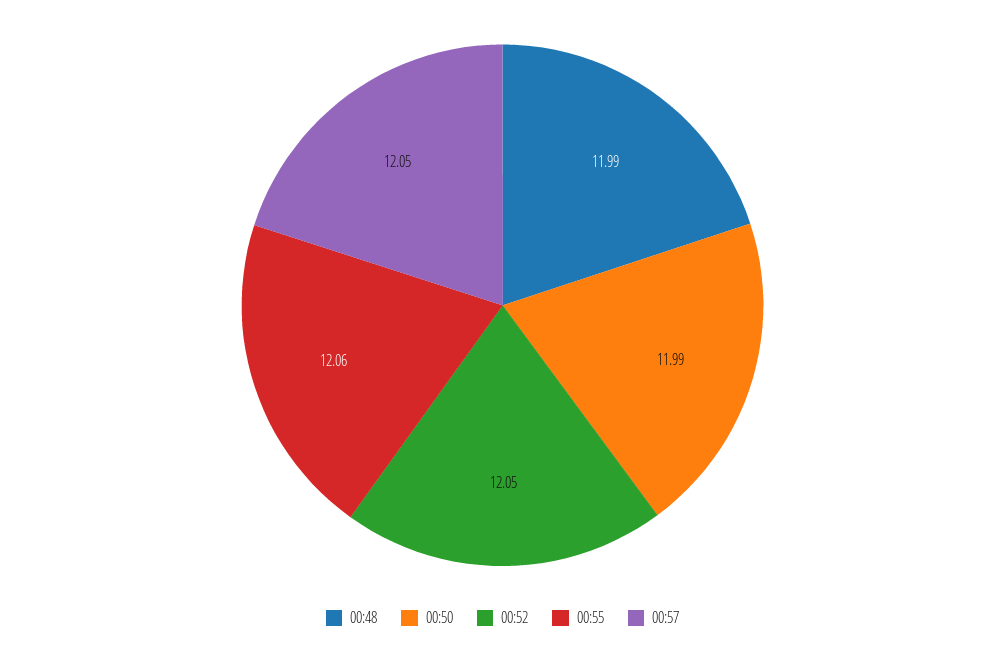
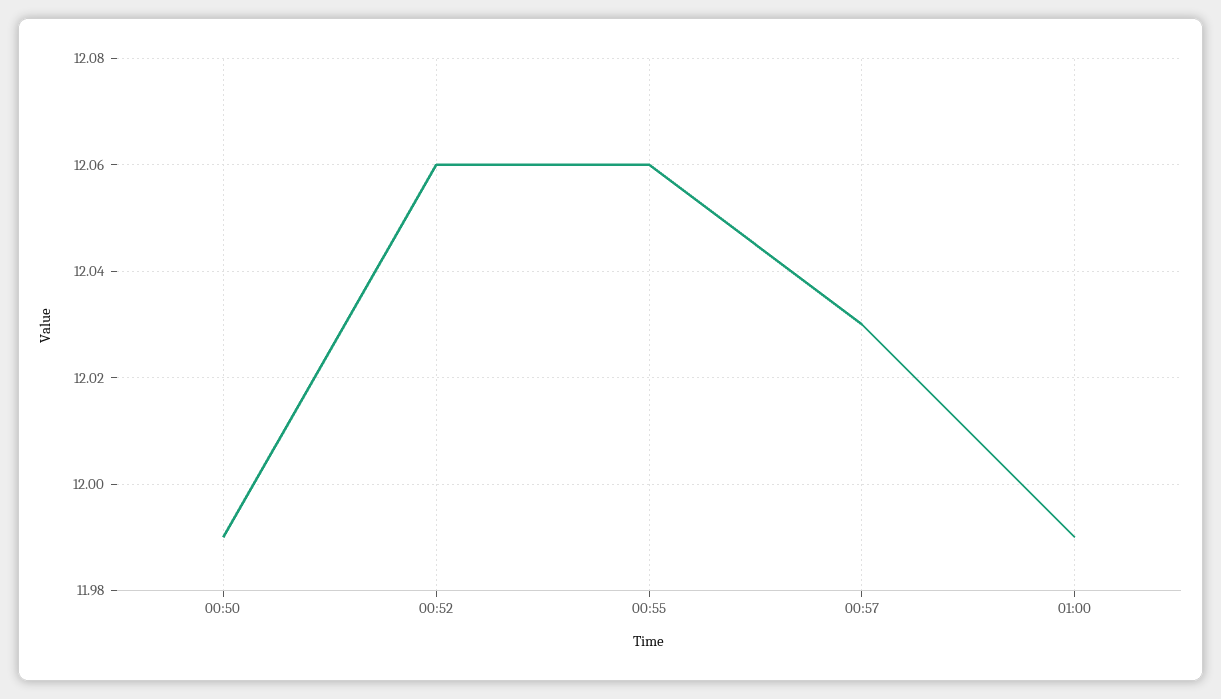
00:48: 11.99 -> none
00:52: 12.05 -> 12.06
00:57: 12.05 -> 12.03
01:00: none -> 11.99

